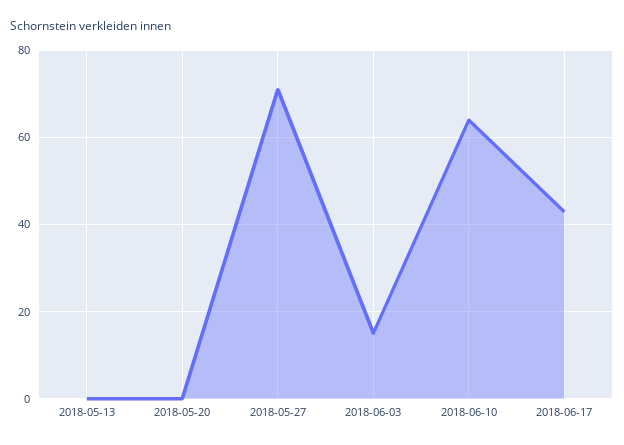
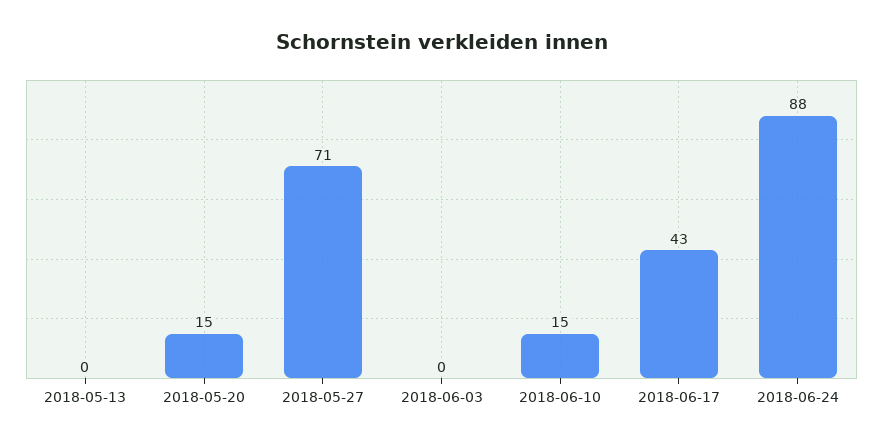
2018-05-20: 0 -> 15
2018-06-03: 15 -> 0
2018-06-10: 65 -> 15
2018-06-24: none -> 88

